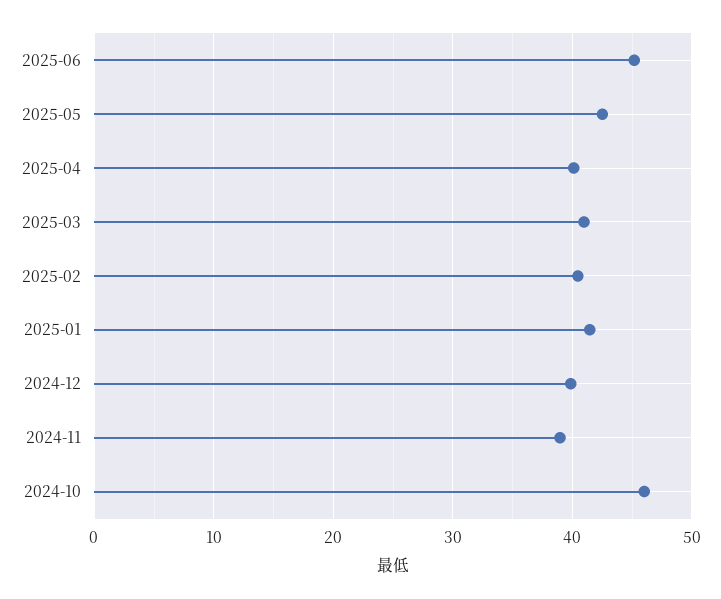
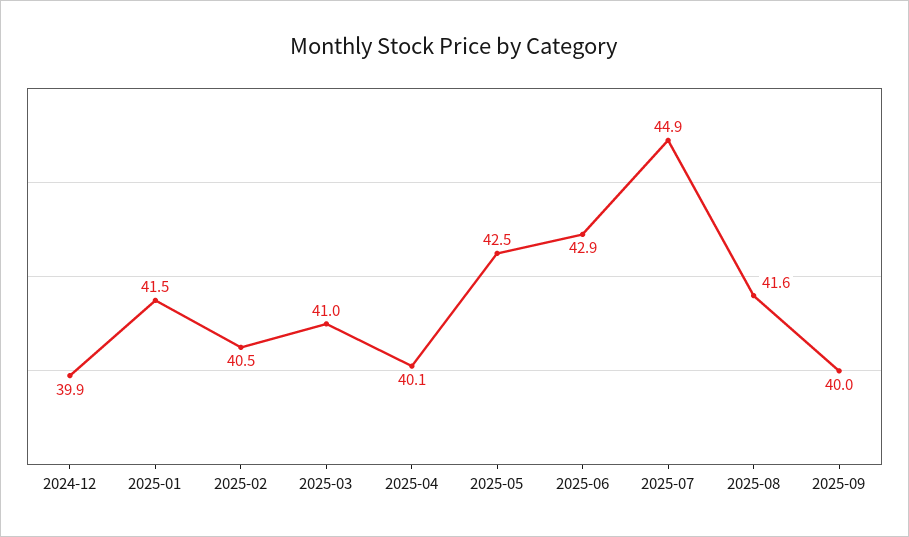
2025-06: 45 -> 42.9
2024-11: 39 -> none
2024-10: 46 -> none
2025-07: none -> 44.9
2025-08: none -> 41.6
2025-09: none -> 40

